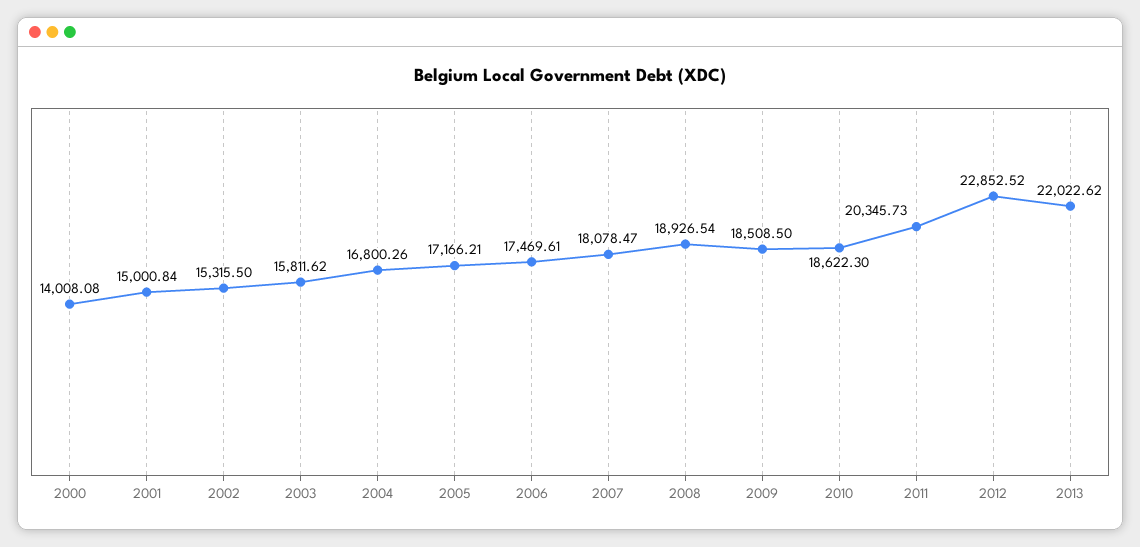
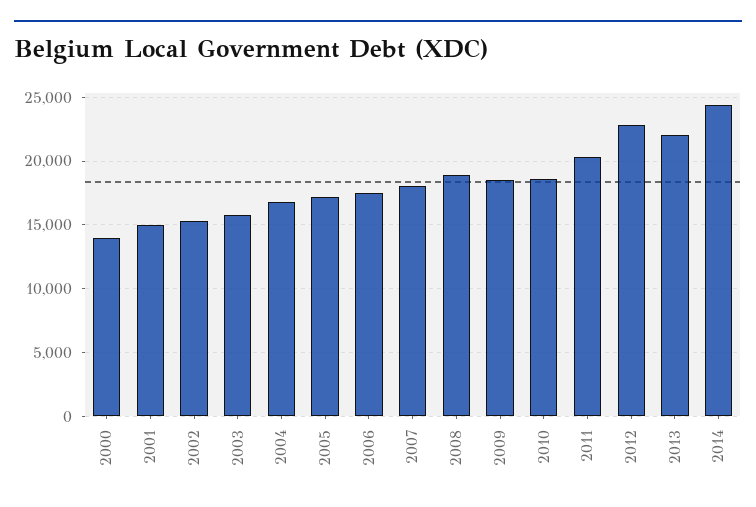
2014: none -> 24500

